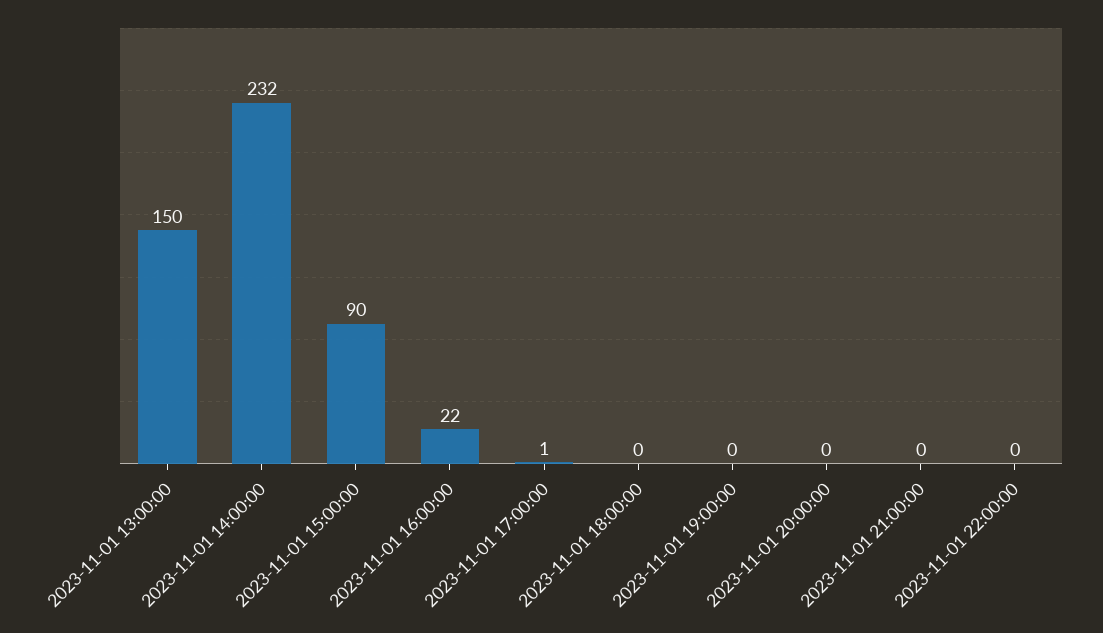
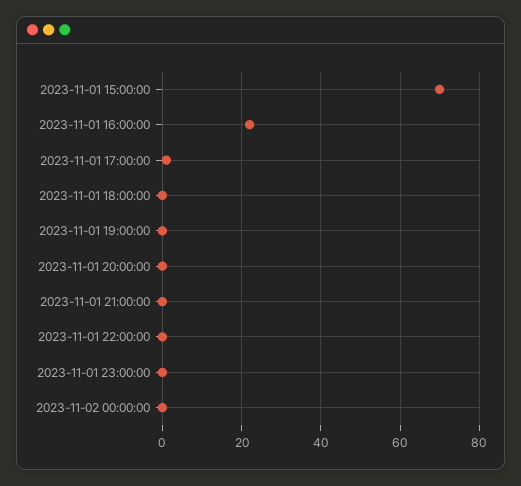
2023-11-01 13:00:00: 150 -> none
2023-11-01 14:00:00: 232 -> none
2023-11-01 15:00:00: 90 -> 70
2023-11-01 23:00:00: none -> 0
2023-11-02 00:00:00: none -> 0

